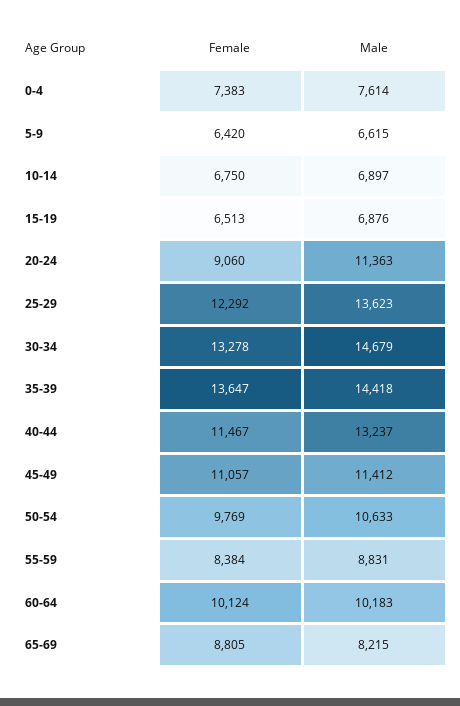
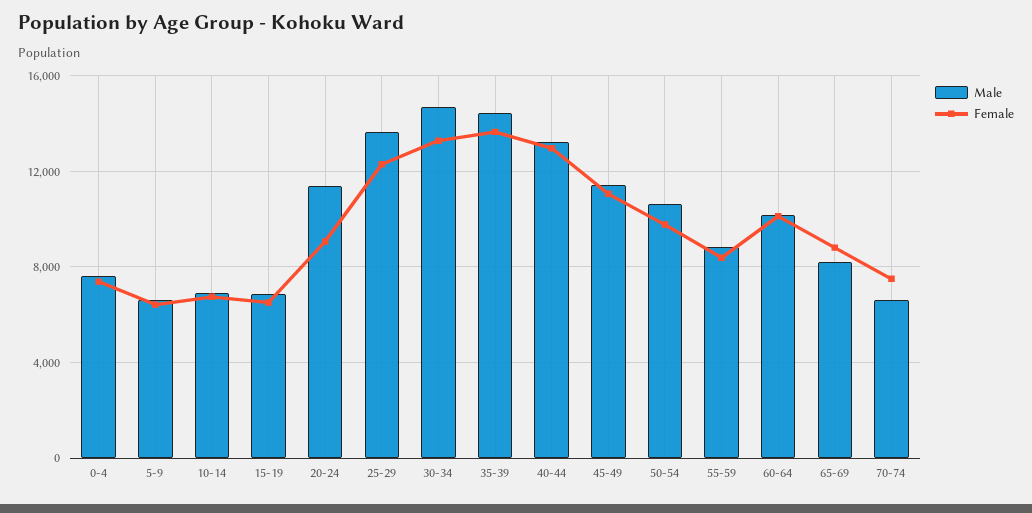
Female, 40-44: 11467 -> 13000
Male, 70-74: none -> 6500
Female, 70-74: none -> 7500

